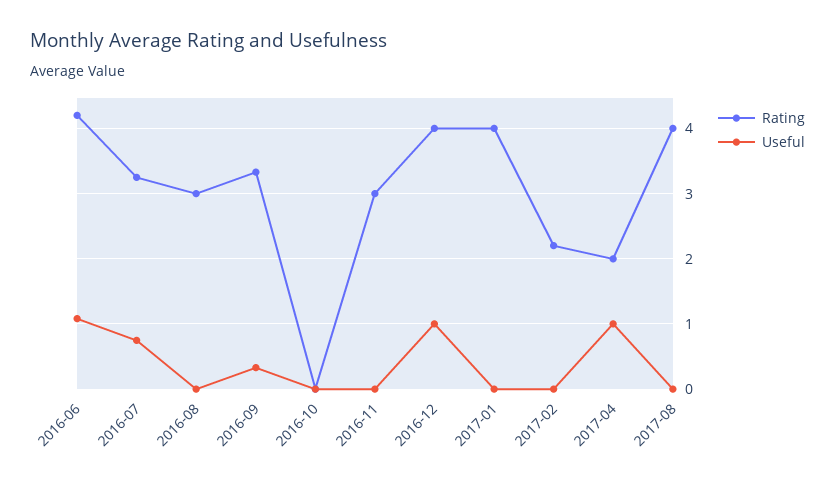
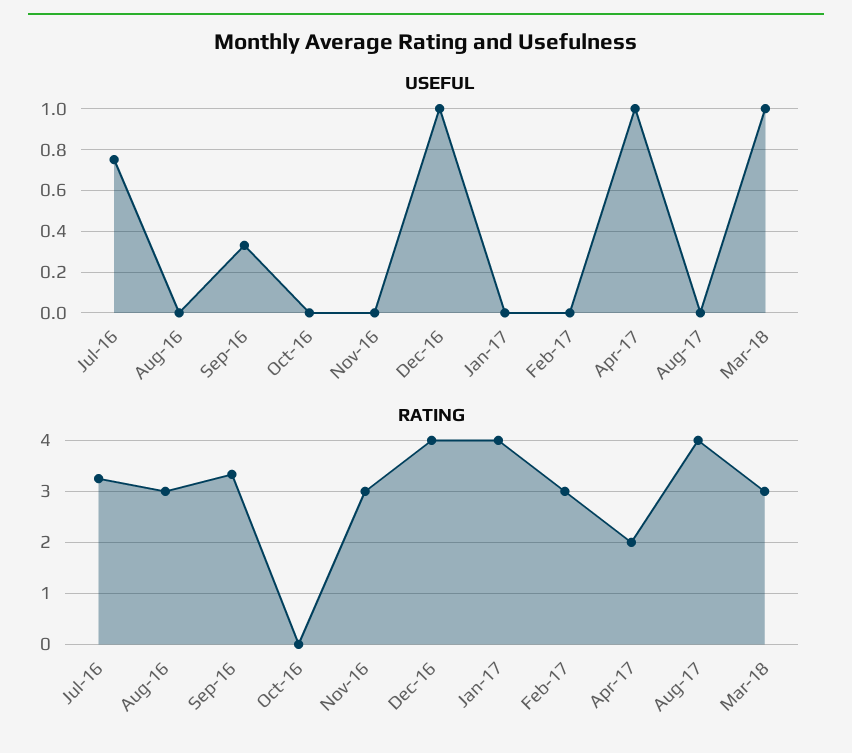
Rating, 2016-06: 4.2 -> none
Useful, 2016-06: 1.1 -> none
Rating, 2017-02: 2.2 -> 3
Useful, Mar-18: none -> 1
Rating, Mar-18: none -> 3

